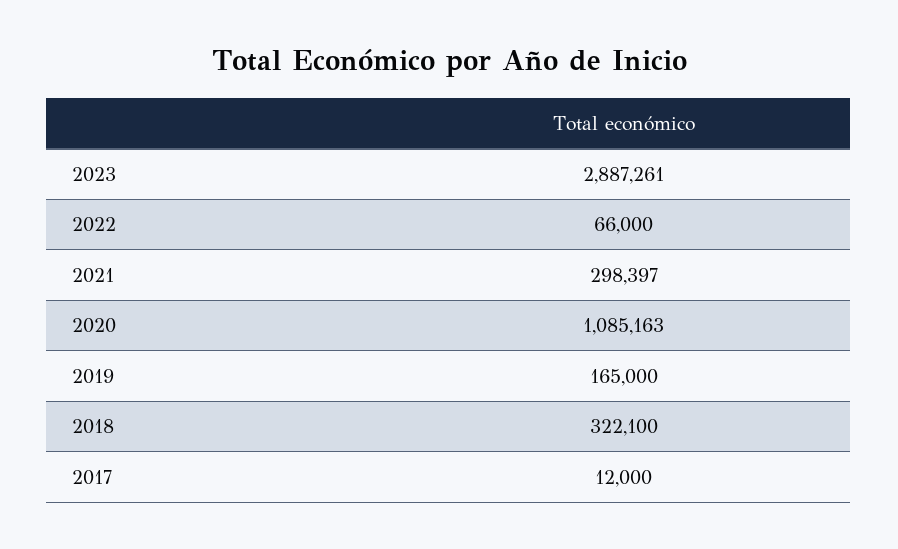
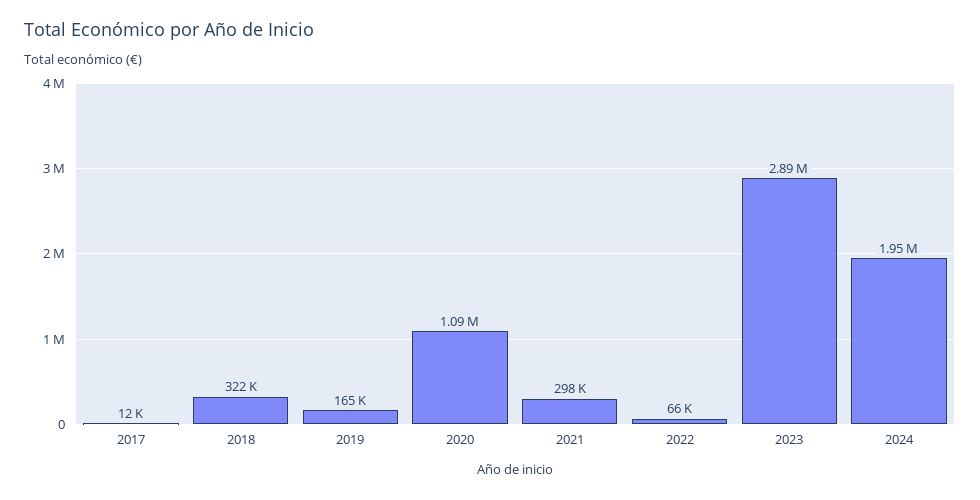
2024: none -> 1950000

